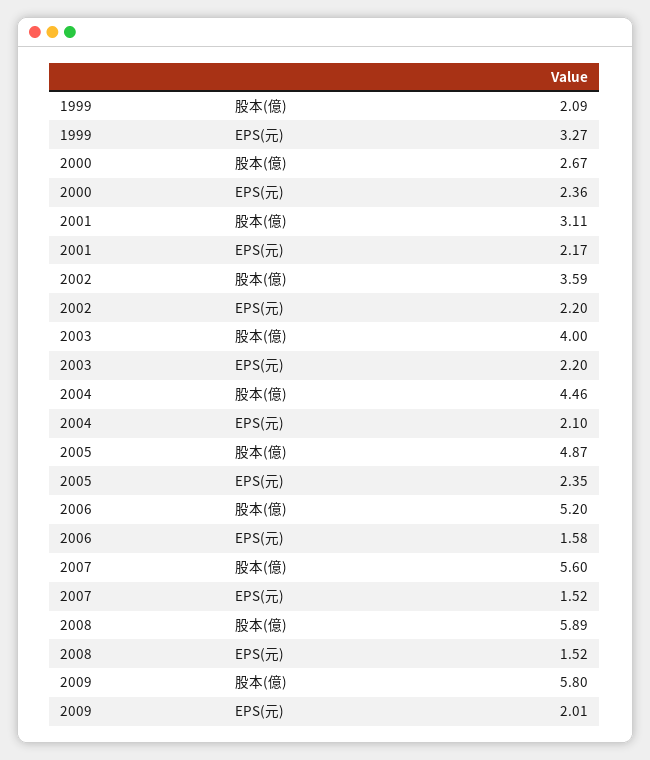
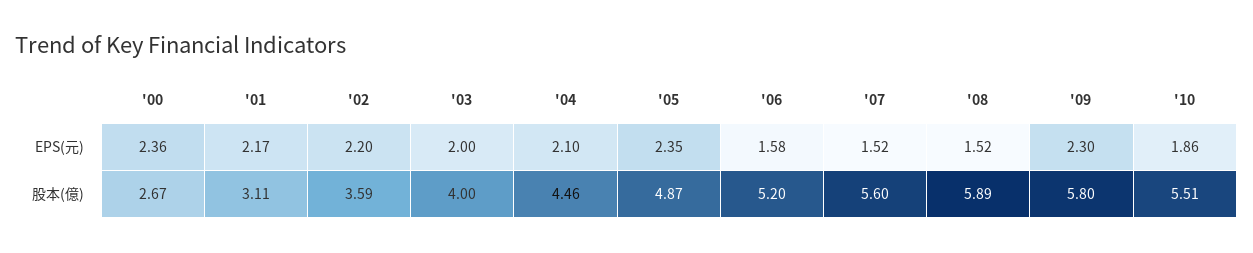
1999, 股本(億): 2.09 -> none
1999, EPS(元): 3.27 -> none
2003, EPS(元): 2.2 -> 2
2009, EPS(元): 2.01 -> 2.3
'10, EPS(元): none -> 1.86
'10, 股本(億): none -> 5.51

